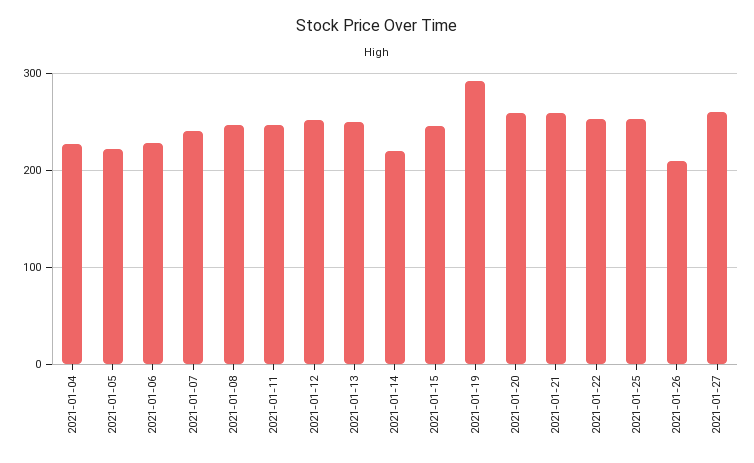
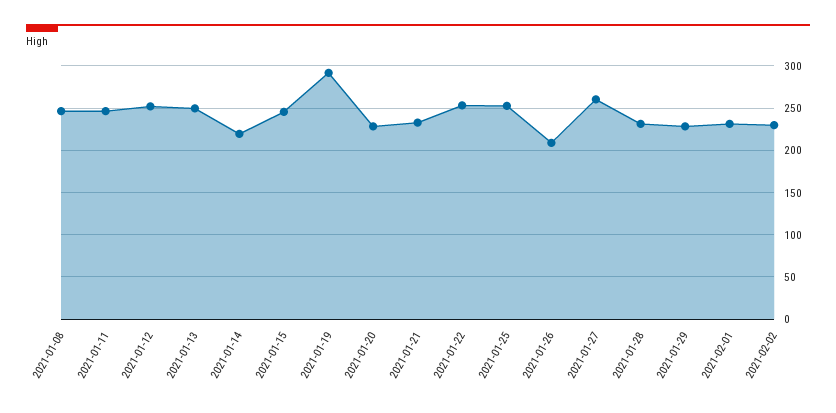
2021-01-04: 230 -> none
2021-01-05: 220 -> none
2021-01-06: 230 -> none
2021-01-07: 240 -> none
2021-01-20: 260 -> 230
2021-01-21: 260 -> 230
2021-01-28: none -> 230
2021-01-29: none -> 230
2021-02-01: none -> 230
2021-02-02: none -> 230

